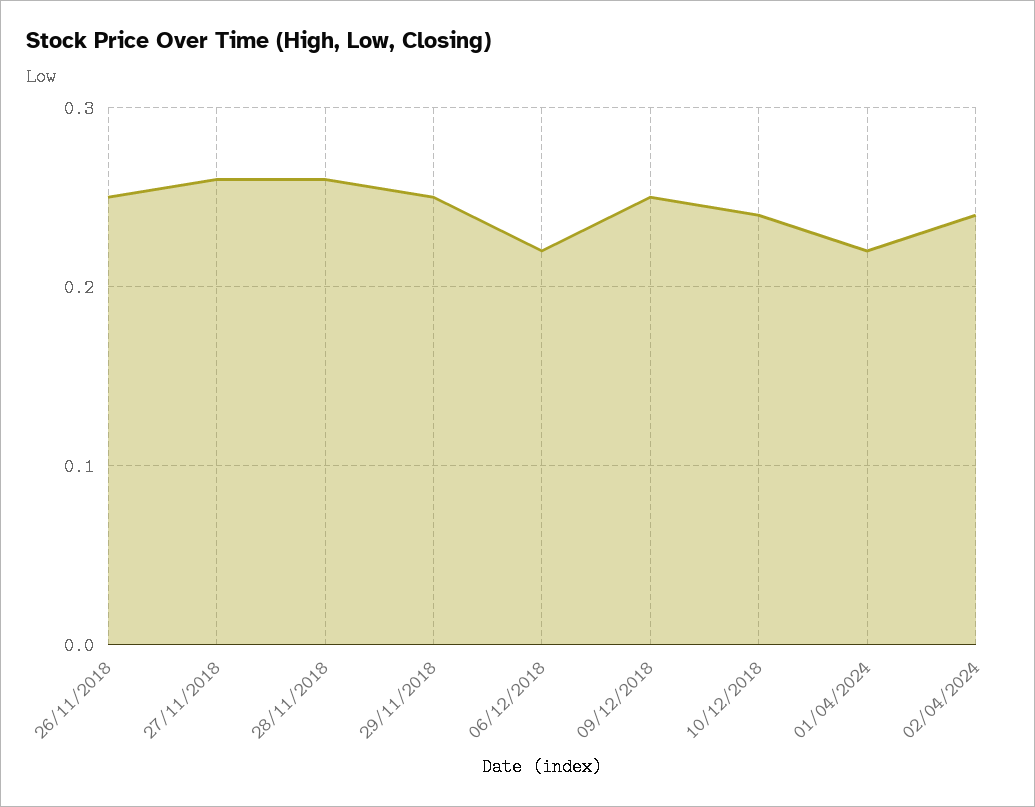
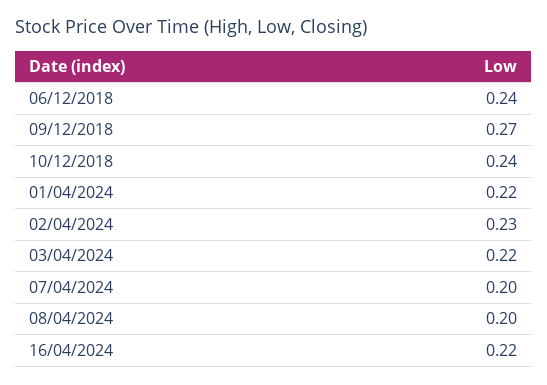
26/11/2018: 0.25 -> none
27/11/2018: 0.26 -> none
28/11/2018: 0.26 -> none
29/11/2018: 0.25 -> none
06/12/2018: 0.22 -> 0.24
09/12/2018: 0.25 -> 0.27
02/04/2024: 0.24 -> 0.23
03/04/2024: none -> 0.22
07/04/2024: none -> 0.2
08/04/2024: none -> 0.2
16/04/2024: none -> 0.22

